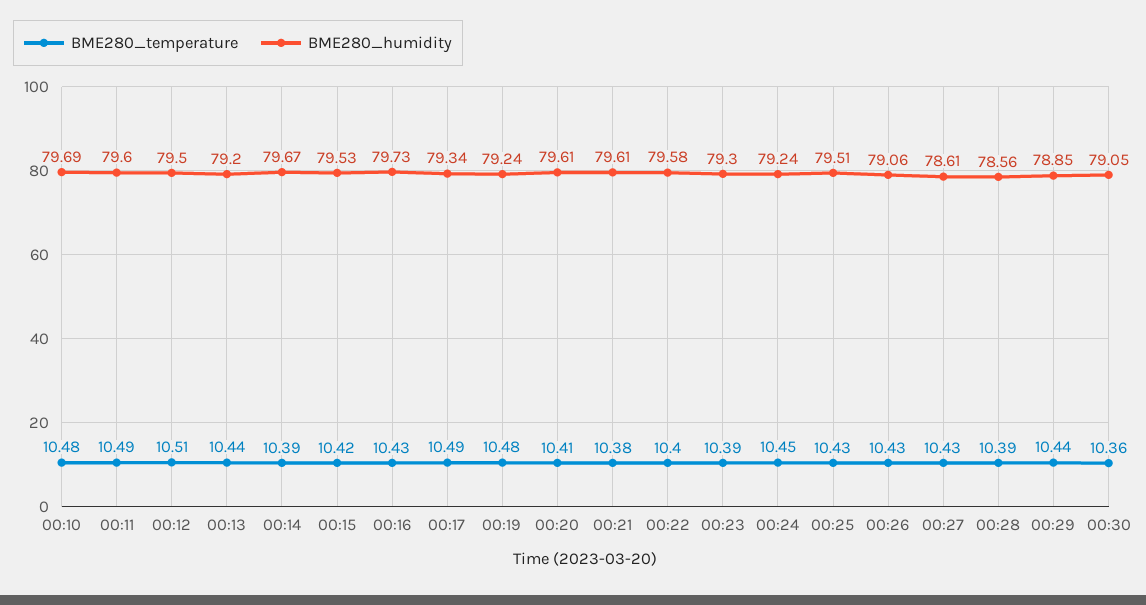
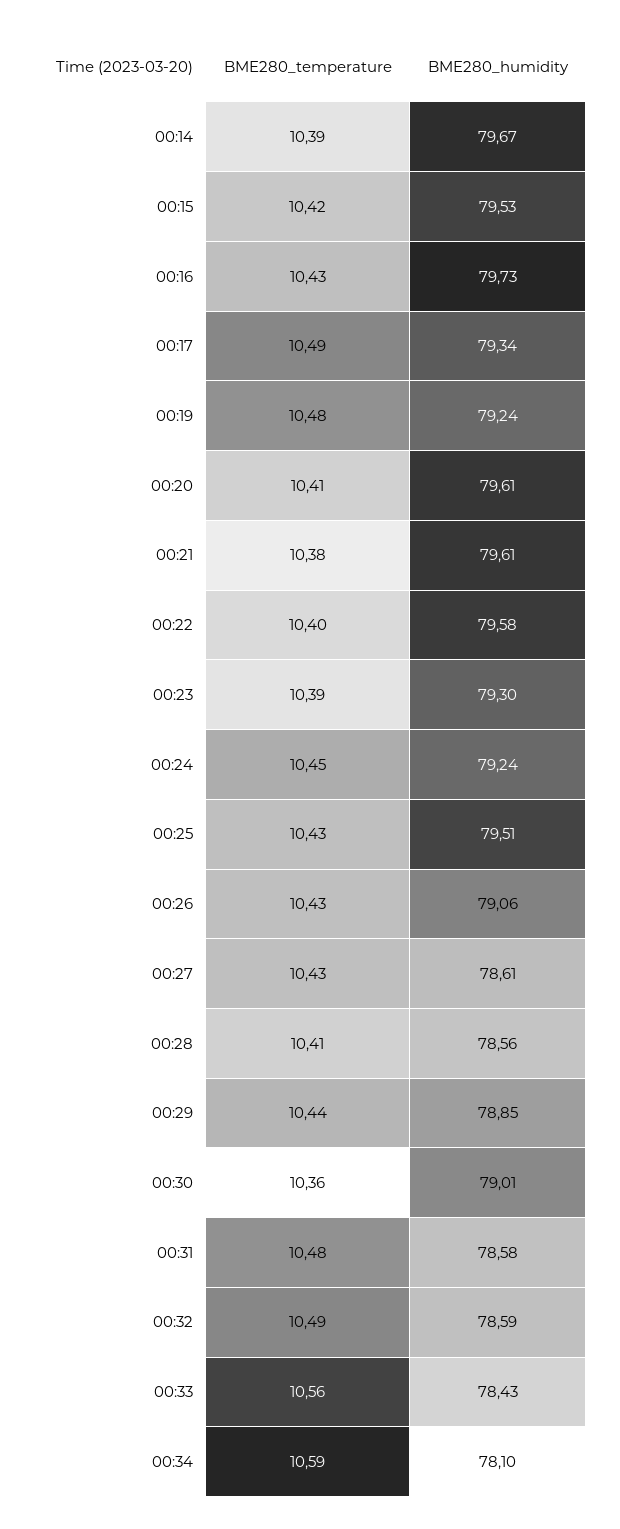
BME280_temperature, 00:10: 10.48 -> none
BME280_humidity, 00:10: 79.69 -> none
BME280_temperature, 00:11: 10.49 -> none
BME280_humidity, 00:11: 79.6 -> none
BME280_temperature, 00:12: 10.51 -> none
BME280_humidity, 00:12: 79.5 -> none
BME280_temperature, 00:13: 10.44 -> none
BME280_humidity, 00:13: 79.2 -> none
BME280_temperature, 00:28: 10.39 -> 10.41
BME280_humidity, 00:30: 79.05 -> 79.01
BME280_temperature, 00:31: none -> 10.48
BME280_humidity, 00:31: none -> 78.58
BME280_temperature, 00:32: none -> 10.49
BME280_humidity, 00:32: none -> 78.59
BME280_temperature, 00:33: none -> 10.56
BME280_humidity, 00:33: none -> 78.43
BME280_temperature, 00:34: none -> 10.59
BME280_humidity, 00:34: none -> 78.1

